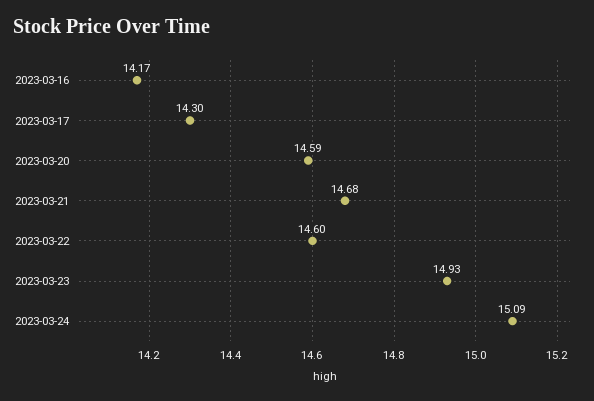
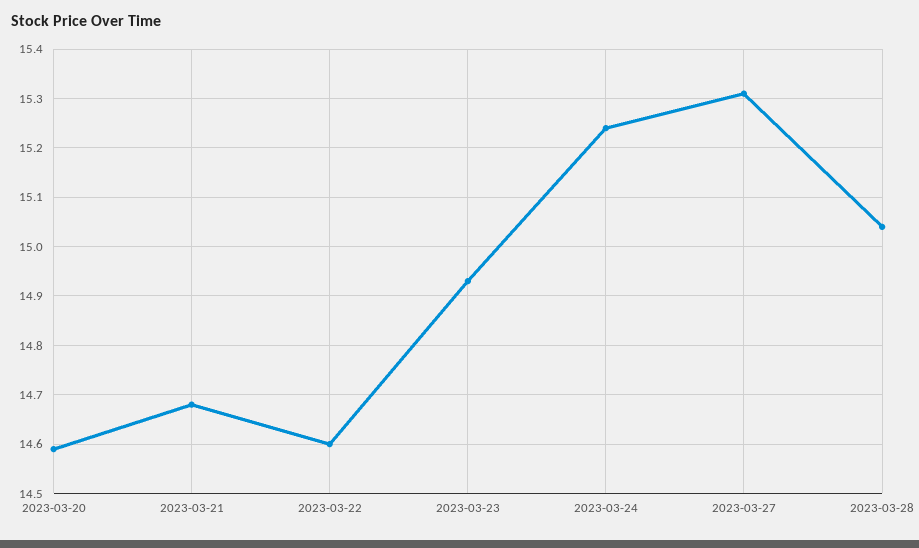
2023-03-16: 14.17 -> none
2023-03-17: 14.3 -> none
2023-03-24: 15.09 -> 15.25
2023-03-27: none -> 15.3
2023-03-28: none -> 15.05

